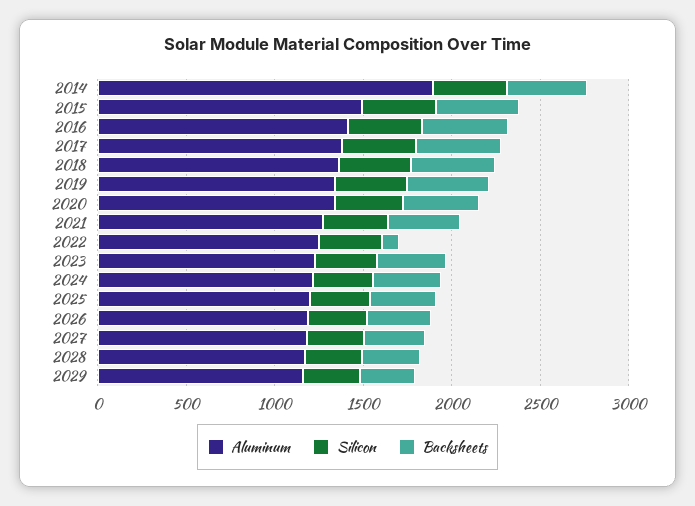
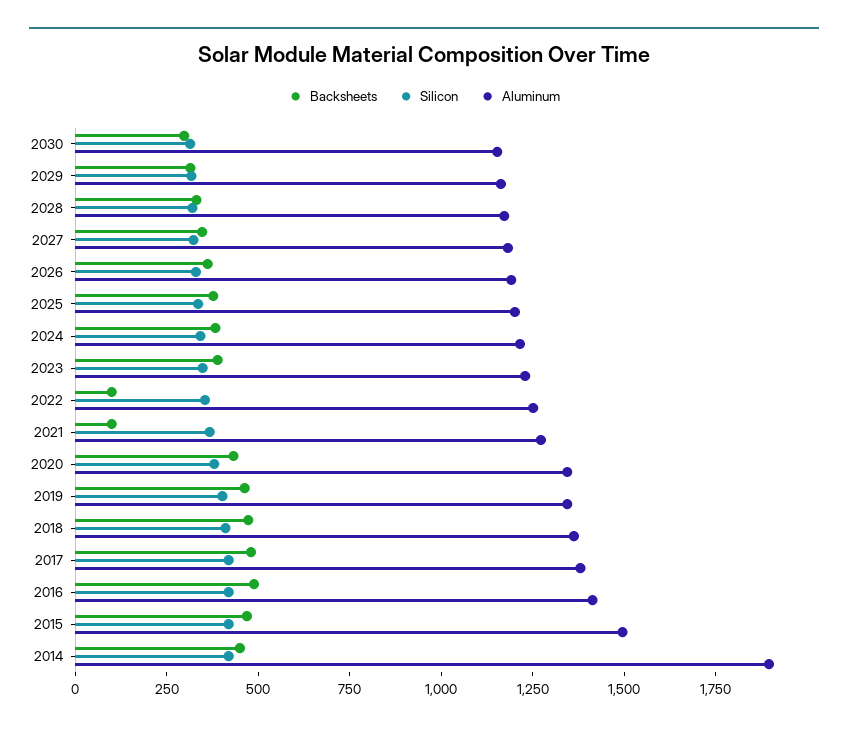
Backsheets, 2021: 400 -> 100
Backsheets, 2030: none -> 300
Silicon, 2030: none -> 300
Aluminum, 2030: none -> 1150

